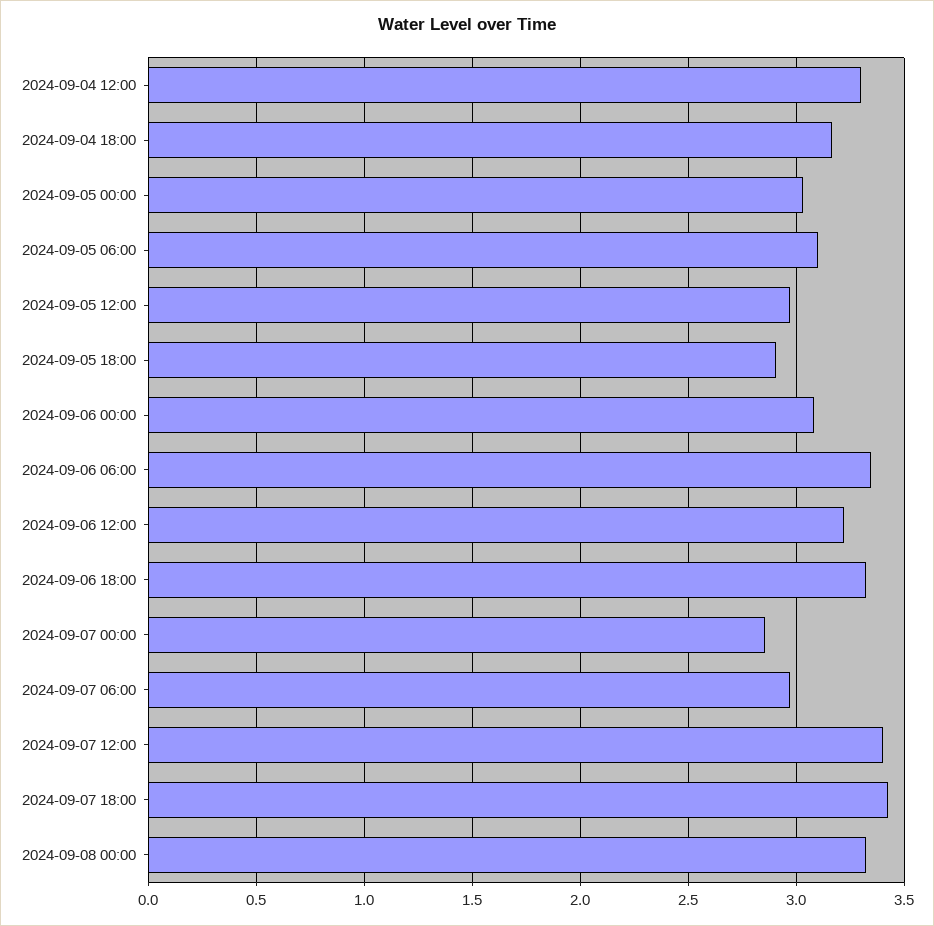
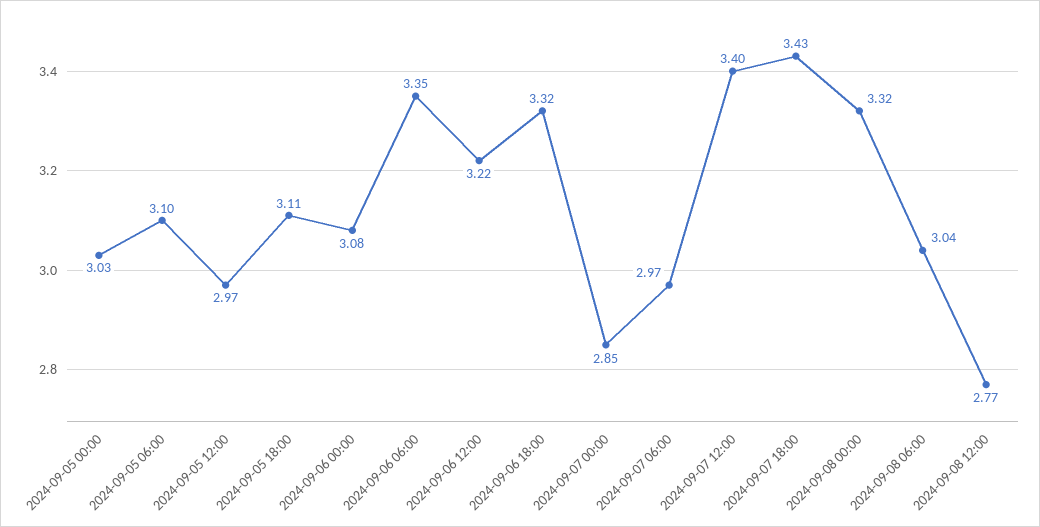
2024-09-04 12:00: 3.3 -> none
2024-09-04 18:00: 3.15 -> none
2024-09-05 18:00: 2.9 -> 3.11
2024-09-08 06:00: none -> 3.04
2024-09-08 12:00: none -> 2.77

